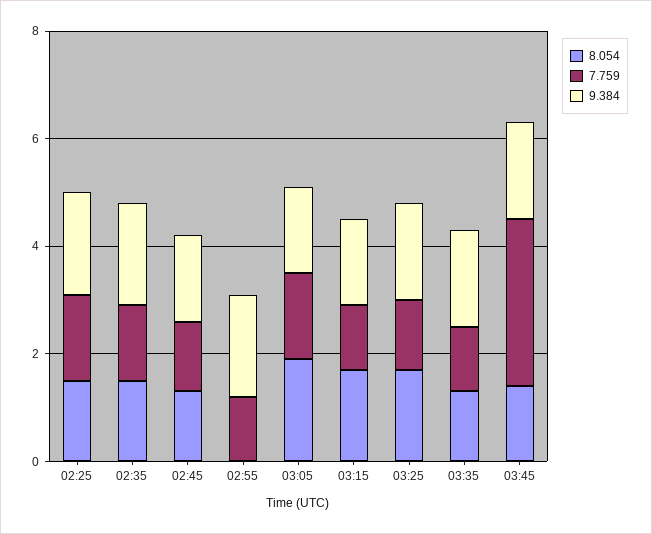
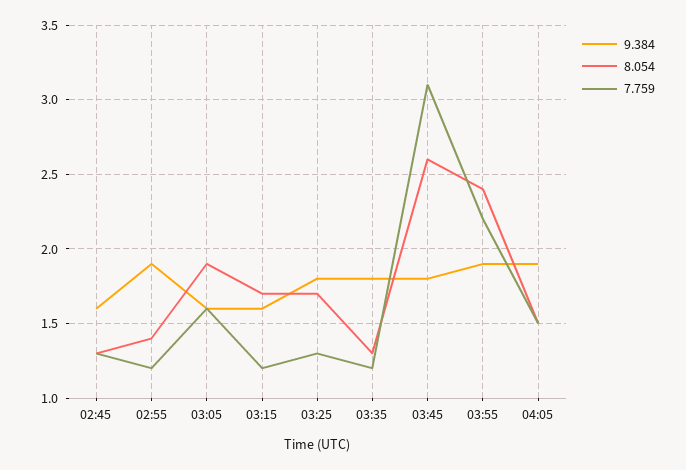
8.054, 02:25: 1.5 -> none
7.759, 02:25: 1.5 -> none
9.384, 02:25: 2 -> none
8.054, 02:35: 1.5 -> none
7.759, 02:35: 1.5 -> none
9.384, 02:35: 2 -> none
8.054, 02:55: 0 -> 1.4
8.054, 03:45: 1.5 -> 2.6
9.384, 03:55: none -> 1.9
8.054, 03:55: none -> 2.4
7.759, 03:55: none -> 2.2
9.384, 04:05: none -> 1.9
8.054, 04:05: none -> 1.5
7.759, 04:05: none -> 1.5

